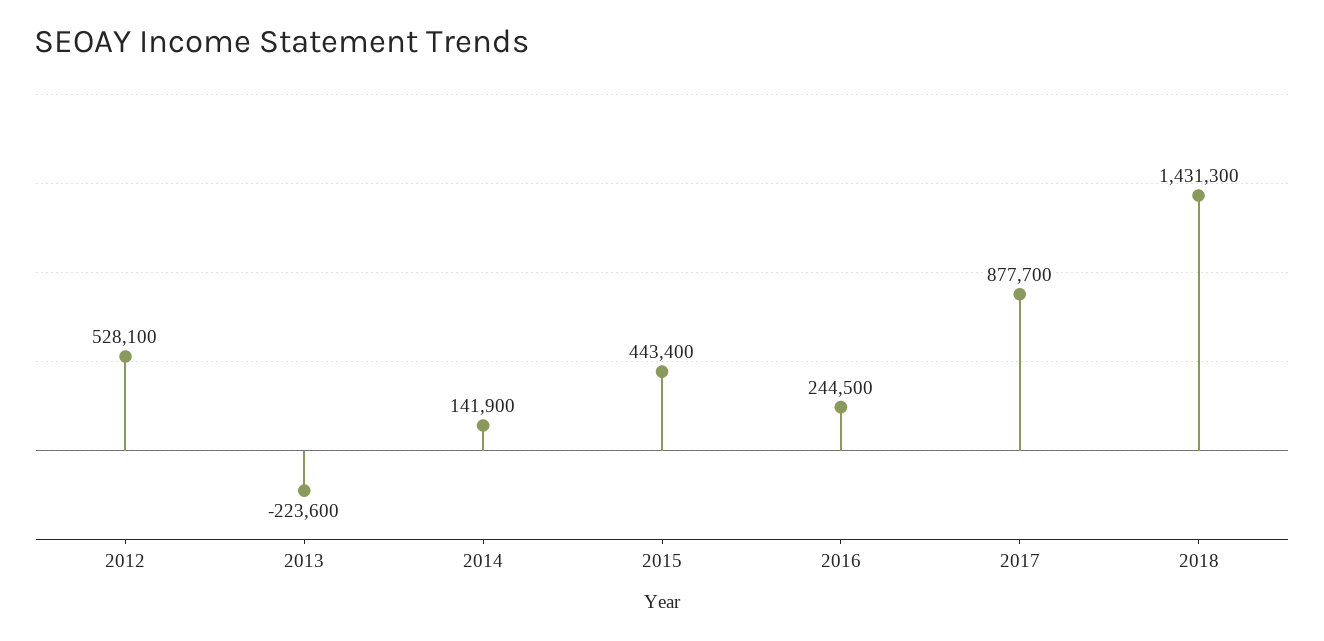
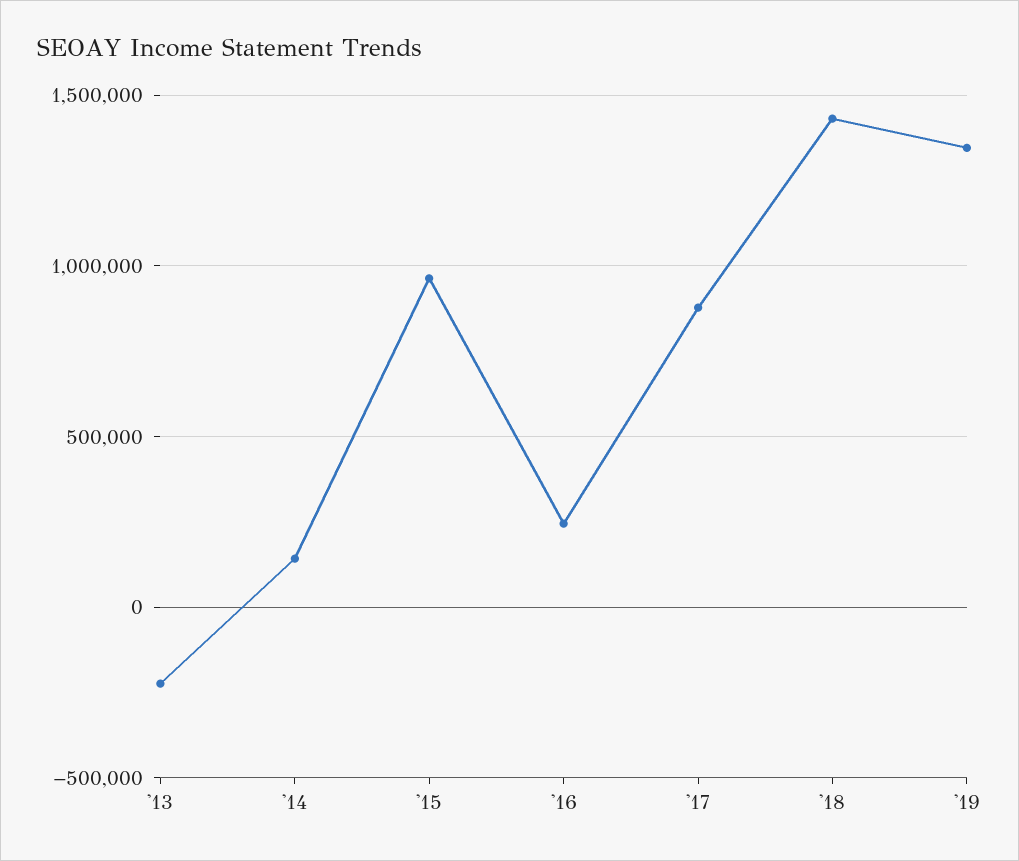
2012: 528100 -> none
2015: 443400 -> 950000
'19: none -> 1350000

